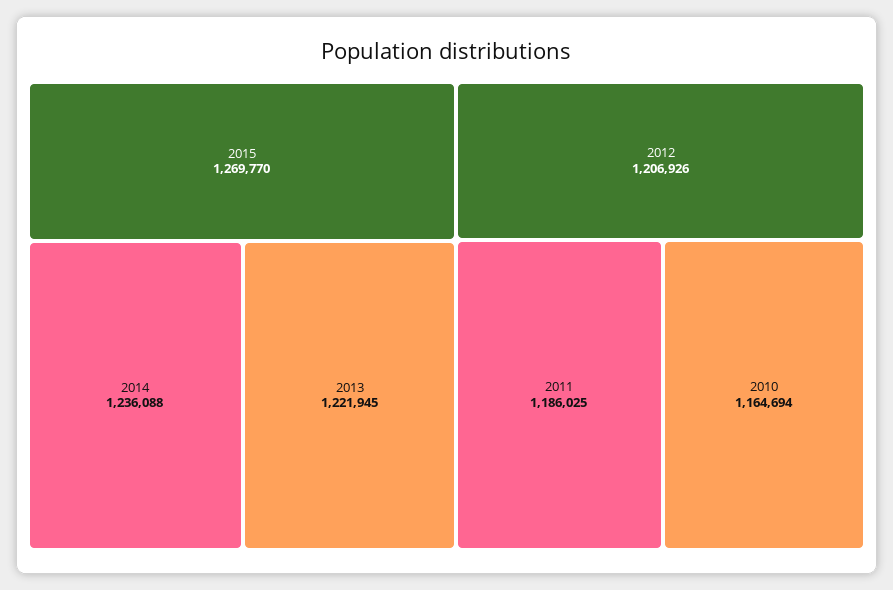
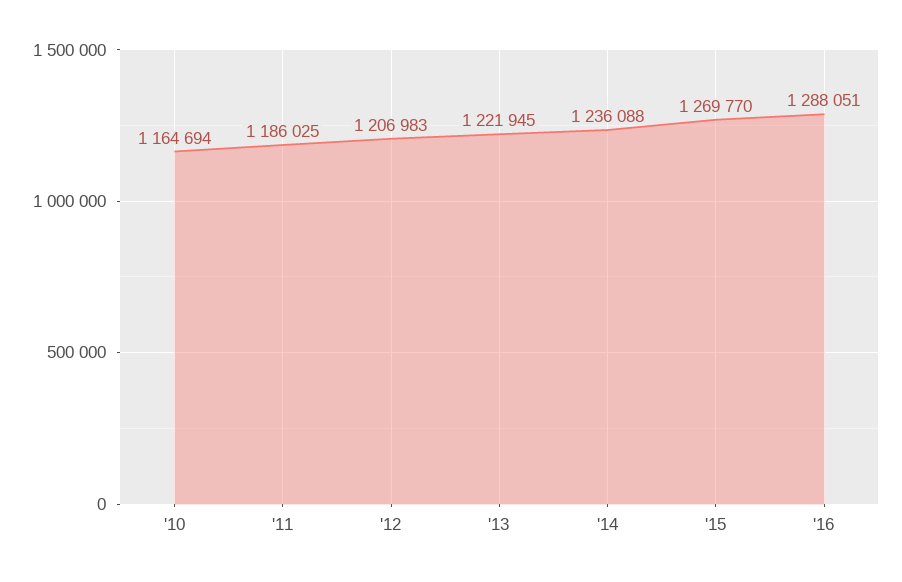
2012: 1206926 -> 1206983
'16: none -> 1288051

